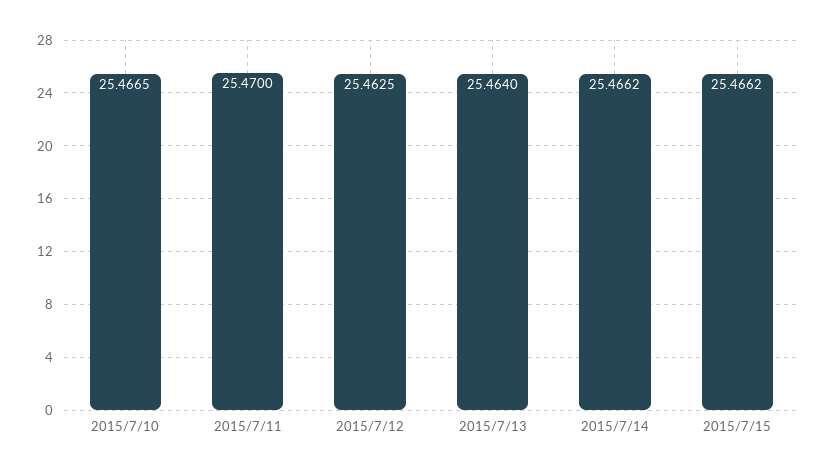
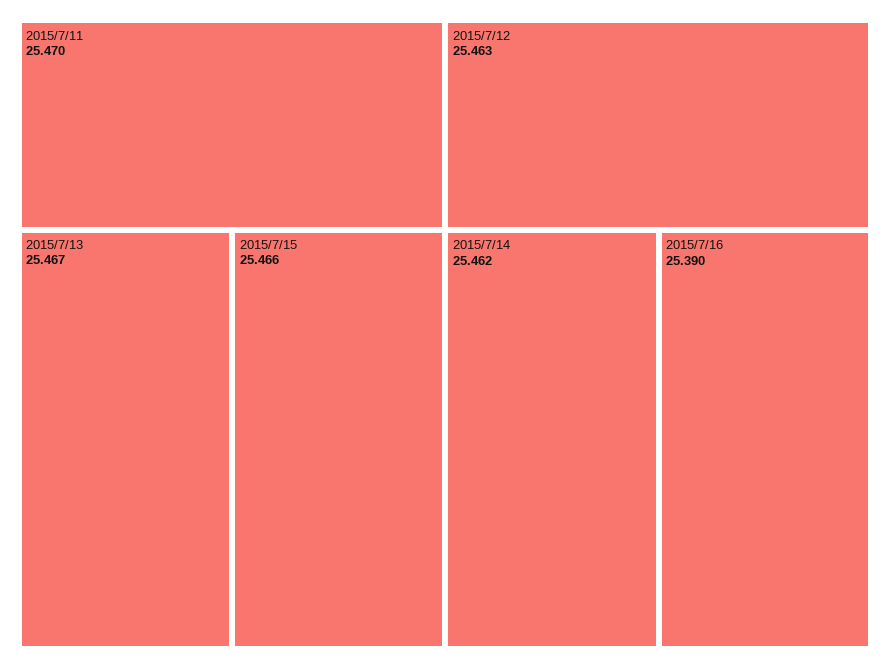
2015/7/10: 25.4665 -> none
2015/7/13: 25.464 -> 25.467
2015/7/14: 25.4662 -> 25.462
2015/7/16: none -> 25.39

